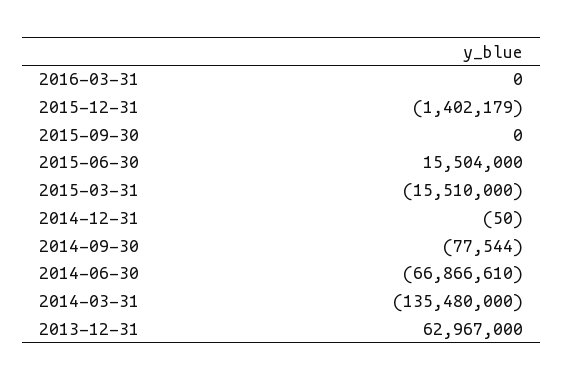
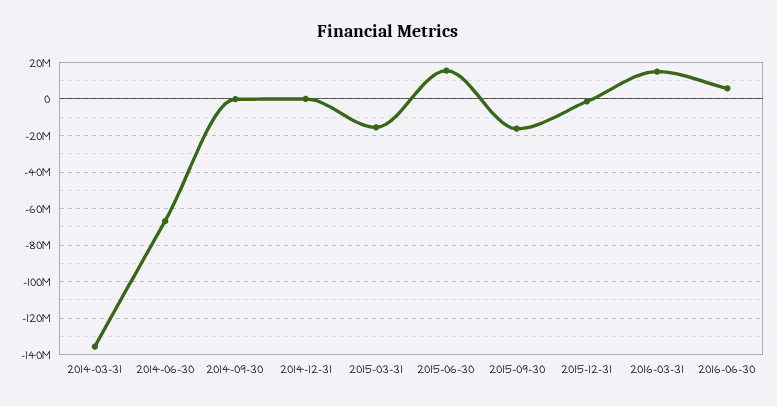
2016-03-31: 0 -> 15000000
2015-09-30: 0 -> -15000000
2013-12-31: 62967000 -> none
2016-06-30: none -> 5000000

